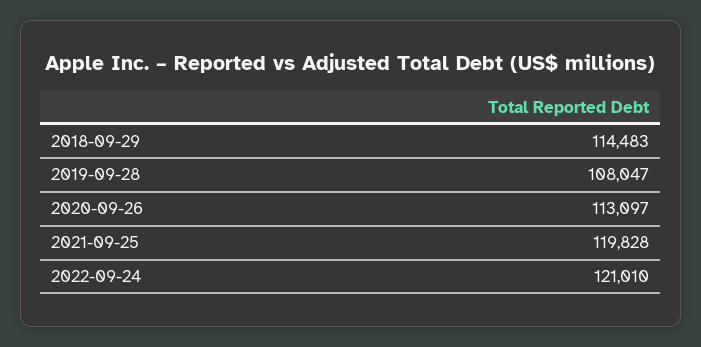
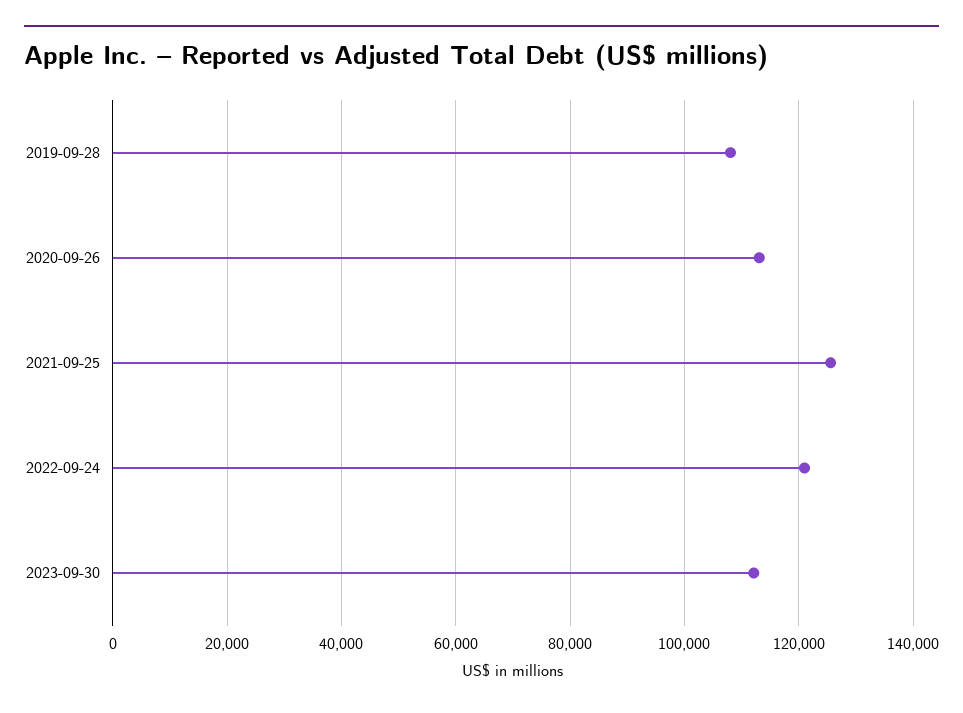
2018-09-29: 114483 -> none
2021-09-25: 119828 -> 126000
2023-09-30: none -> 112000

